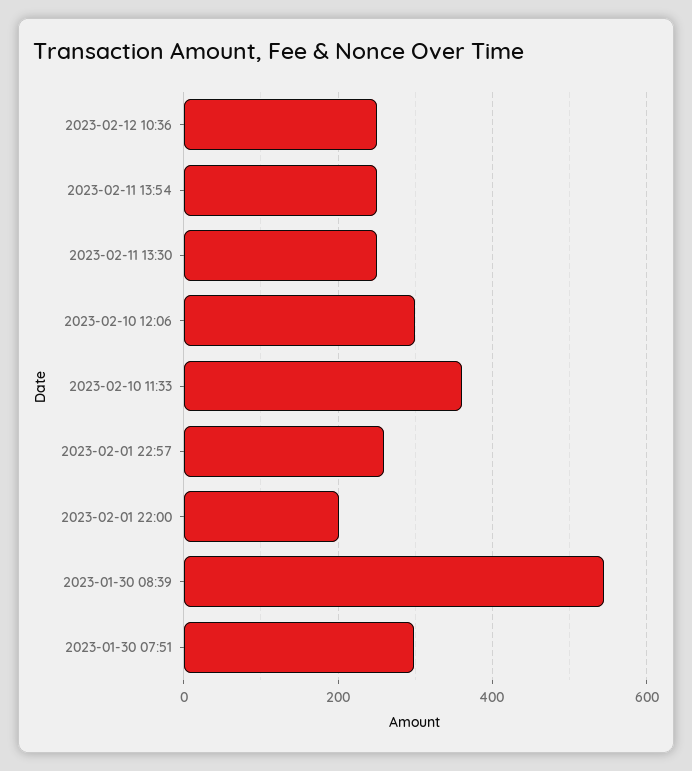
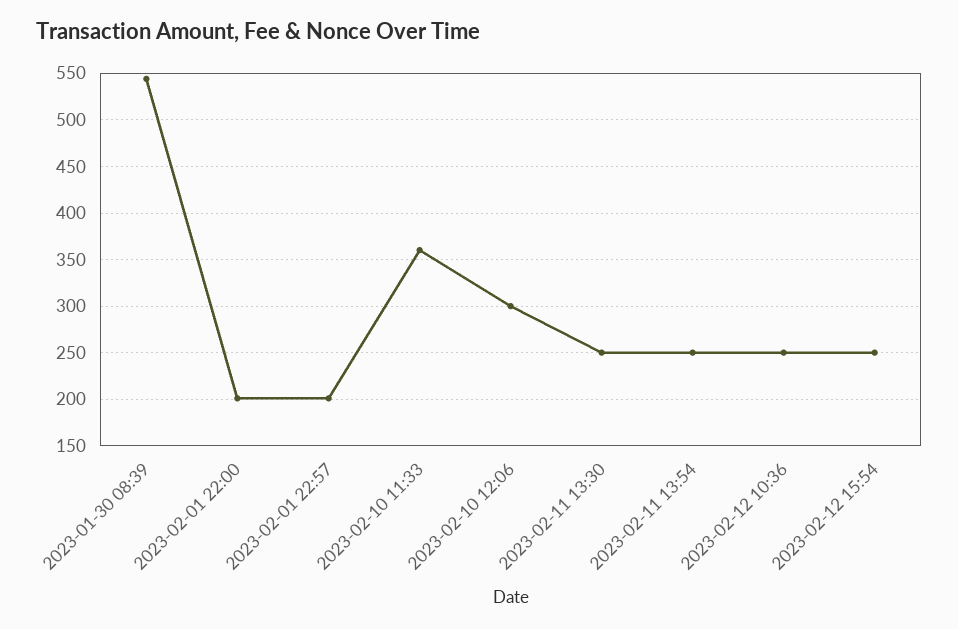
2023-02-01 22:57: 260 -> 200
2023-01-30 07:51: 300 -> none
2023-02-12 15:54: none -> 250

